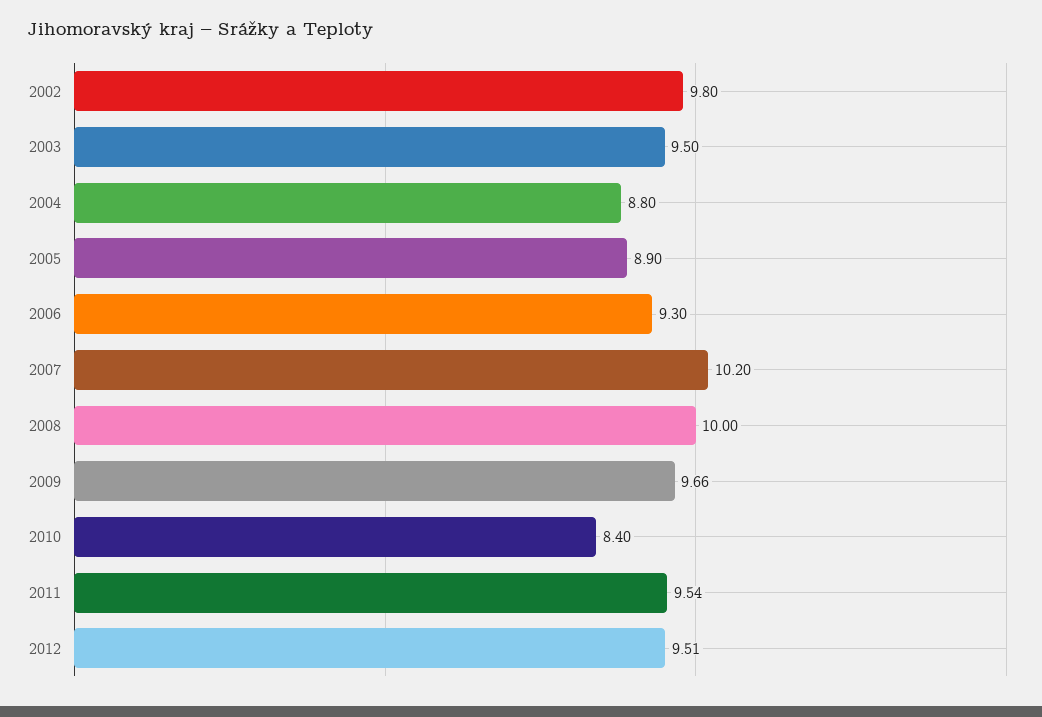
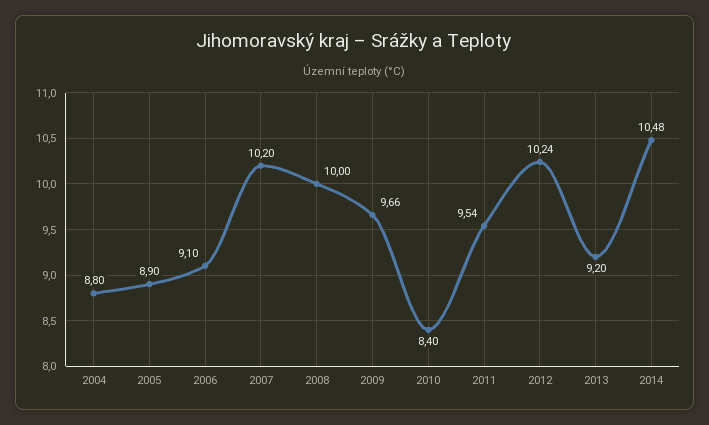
2002: 9.8 -> none
2003: 9.5 -> none
2006: 9.3 -> 9.1
2012: 9.51 -> 10.24
2013: none -> 9.2
2014: none -> 10.48

